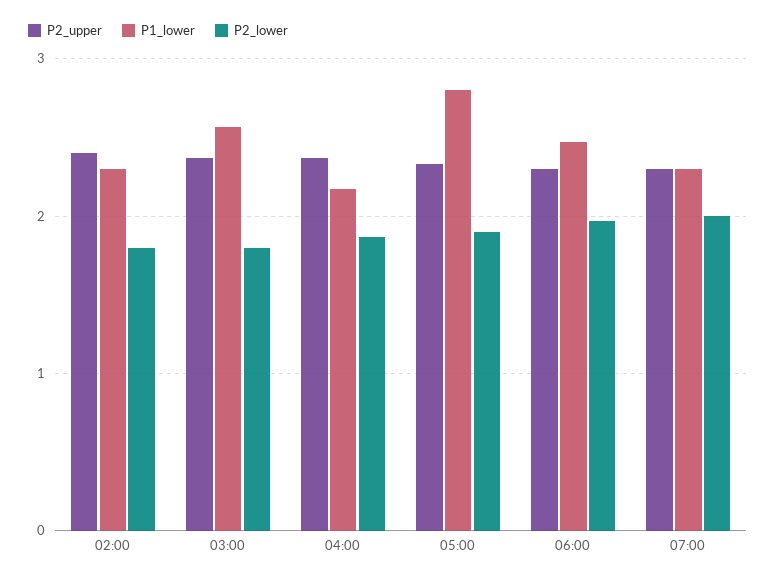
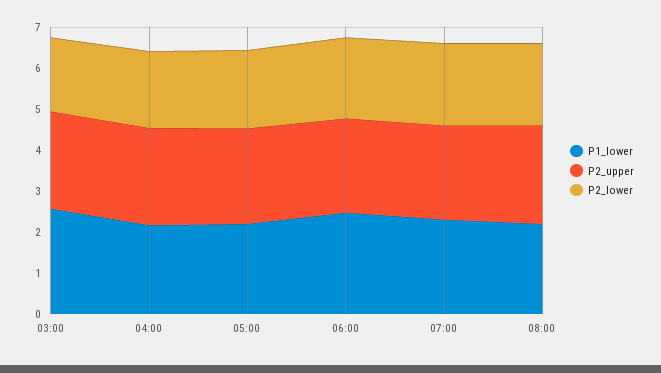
P2_upper, 02:00: 2.4 -> none
P1_lower, 02:00: 2.3 -> none
P2_lower, 02:00: 1.8 -> none
P1_lower, 05:00: 2.8 -> 2.2
P1_lower, 08:00: none -> 2.2
P2_upper, 08:00: none -> 2.4
P2_lower, 08:00: none -> 2

